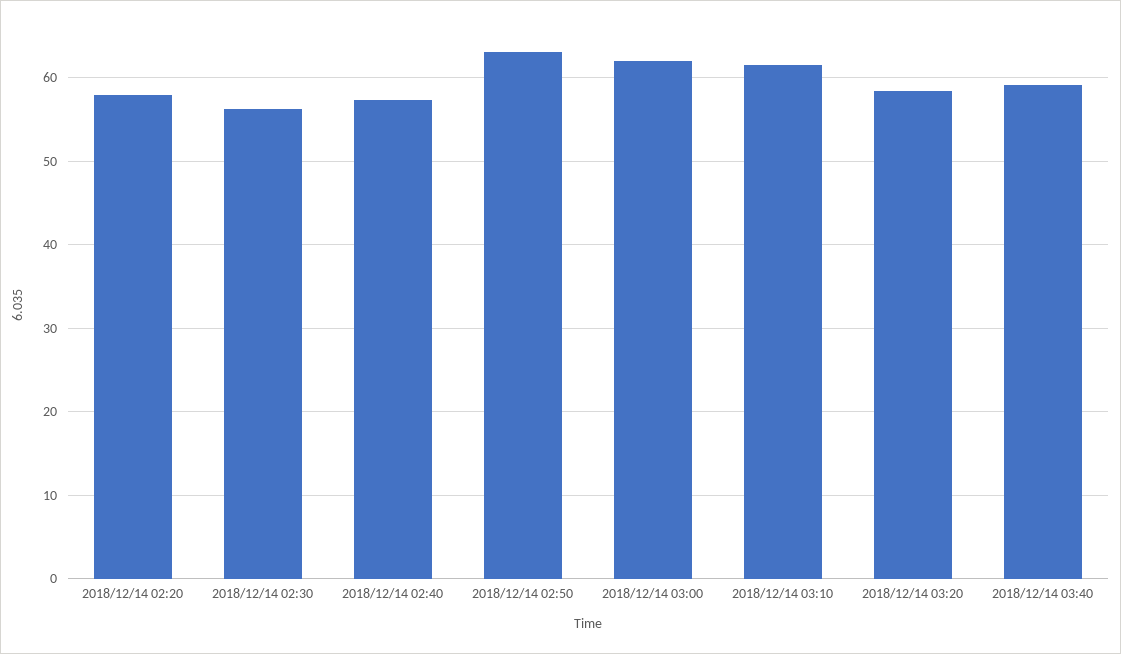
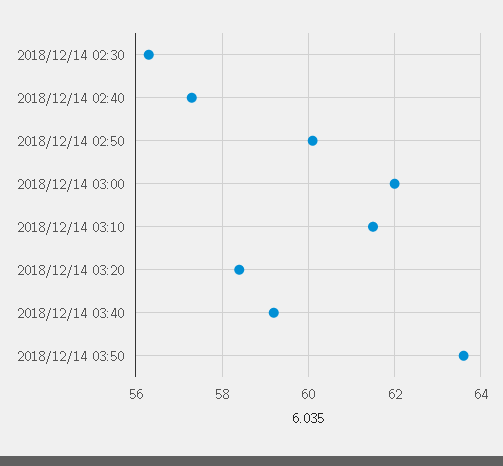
2018/12/14 02:20: 58 -> none
2018/12/14 02:50: 63 -> 60
2018/12/14 03:50: none -> 63.5

